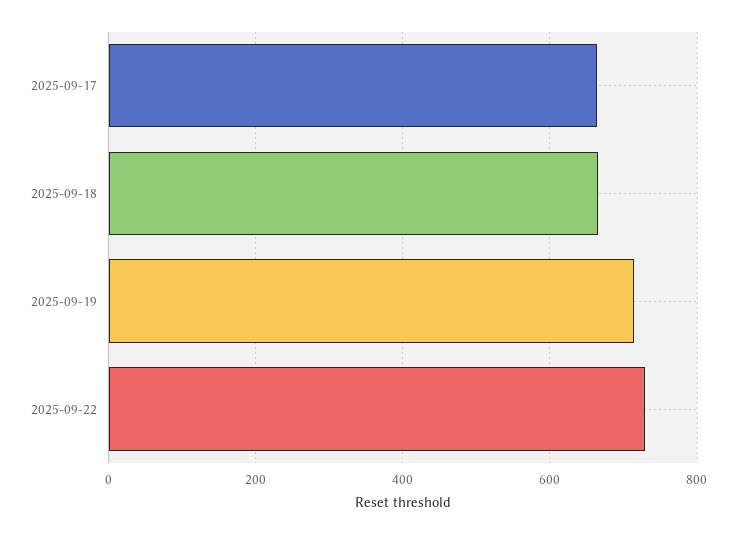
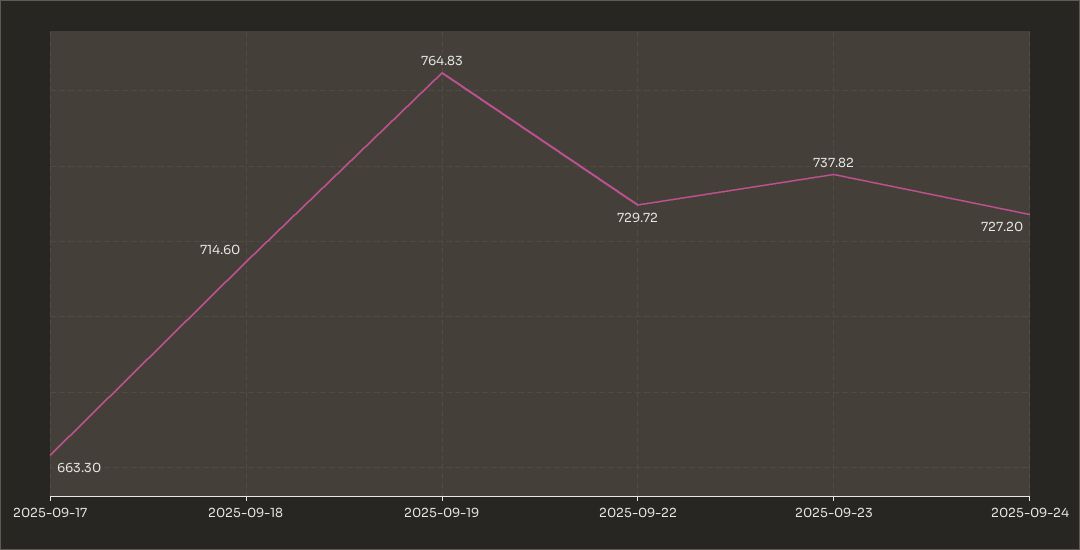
2025-09-18: 660 -> 714.6
2025-09-19: 720 -> 764.83
2025-09-23: none -> 737.82
2025-09-24: none -> 727.2

